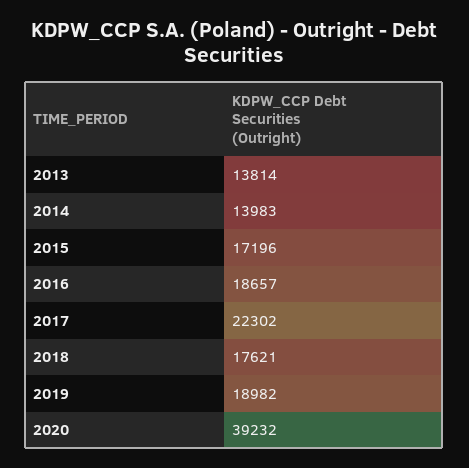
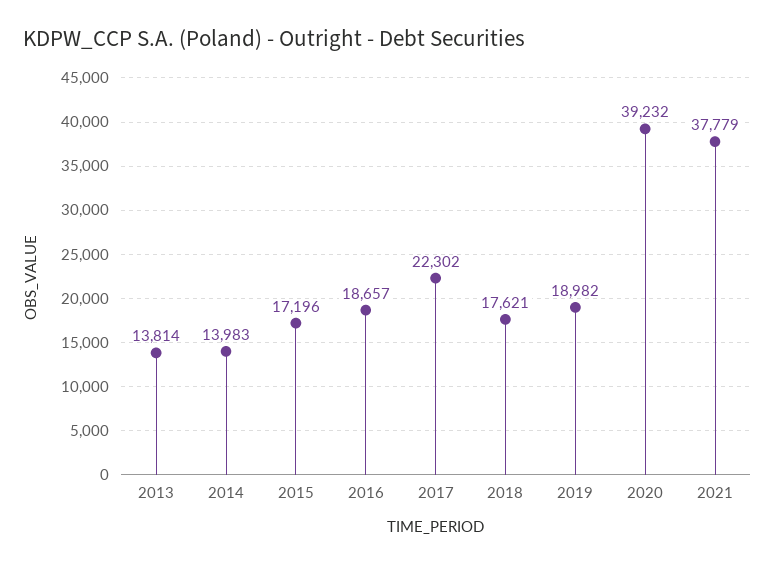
2021: none -> 37779

